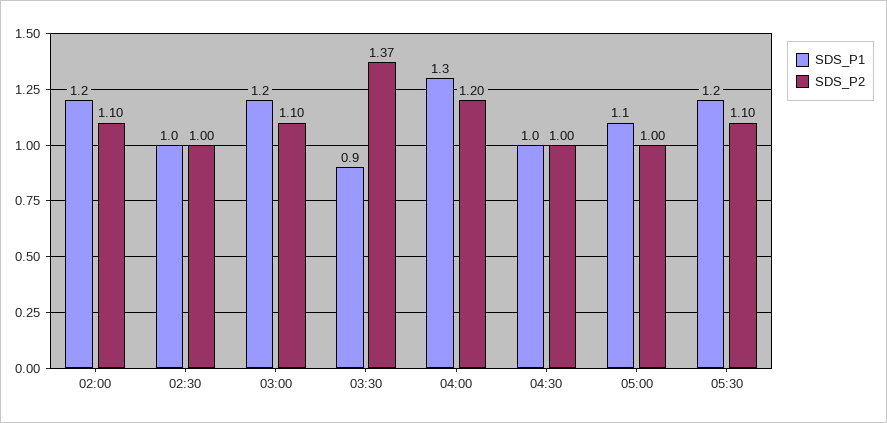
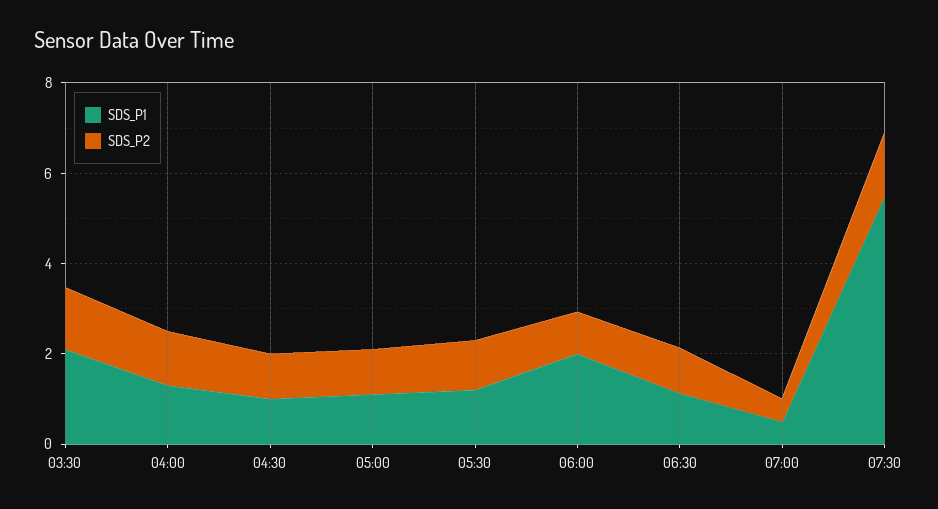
SDS_P1, 02:00: 1.2 -> none
SDS_P2, 02:00: 1.1 -> none
SDS_P1, 02:30: 1 -> none
SDS_P2, 02:30: 1 -> none
SDS_P1, 03:00: 1.2 -> none
SDS_P2, 03:00: 1.1 -> none
SDS_P1, 03:30: 0.9 -> 2
SDS_P1, 06:00: none -> 2
SDS_P2, 06:00: none -> 1
SDS_P1, 06:30: none -> 1
SDS_P2, 06:30: none -> 1
SDS_P1, 07:00: none -> 0.5
SDS_P2, 07:00: none -> 0.5
SDS_P1, 07:30: none -> 5.5
SDS_P2, 07:30: none -> 1.5

